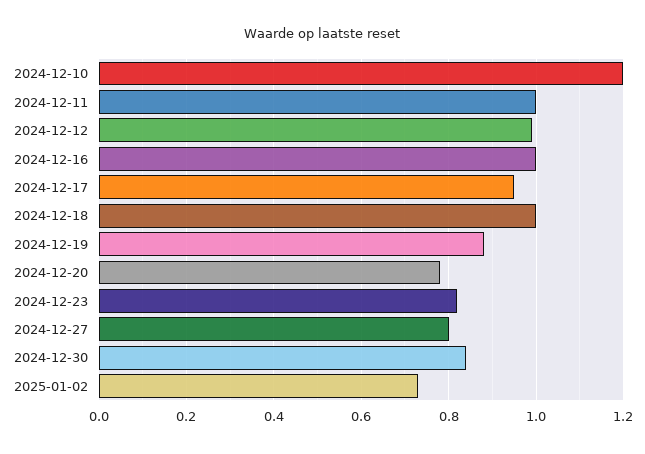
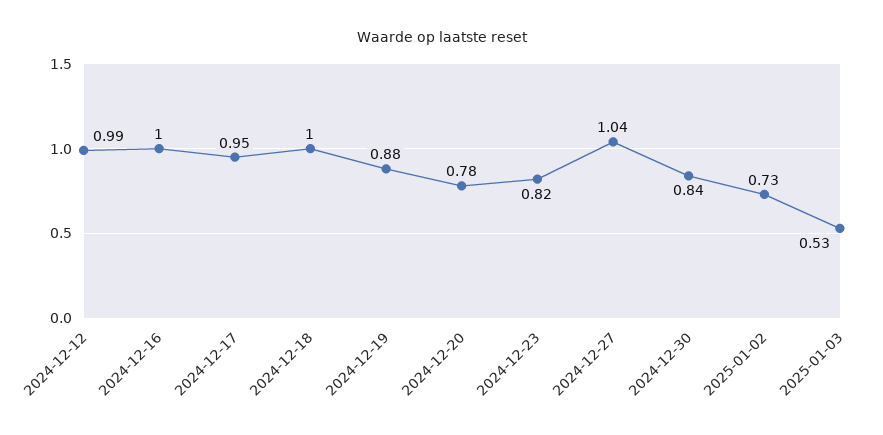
2024-12-10: 1.2 -> none
2024-12-11: 1 -> none
2024-12-27: 0.8 -> 1.04
2025-01-03: none -> 0.53

